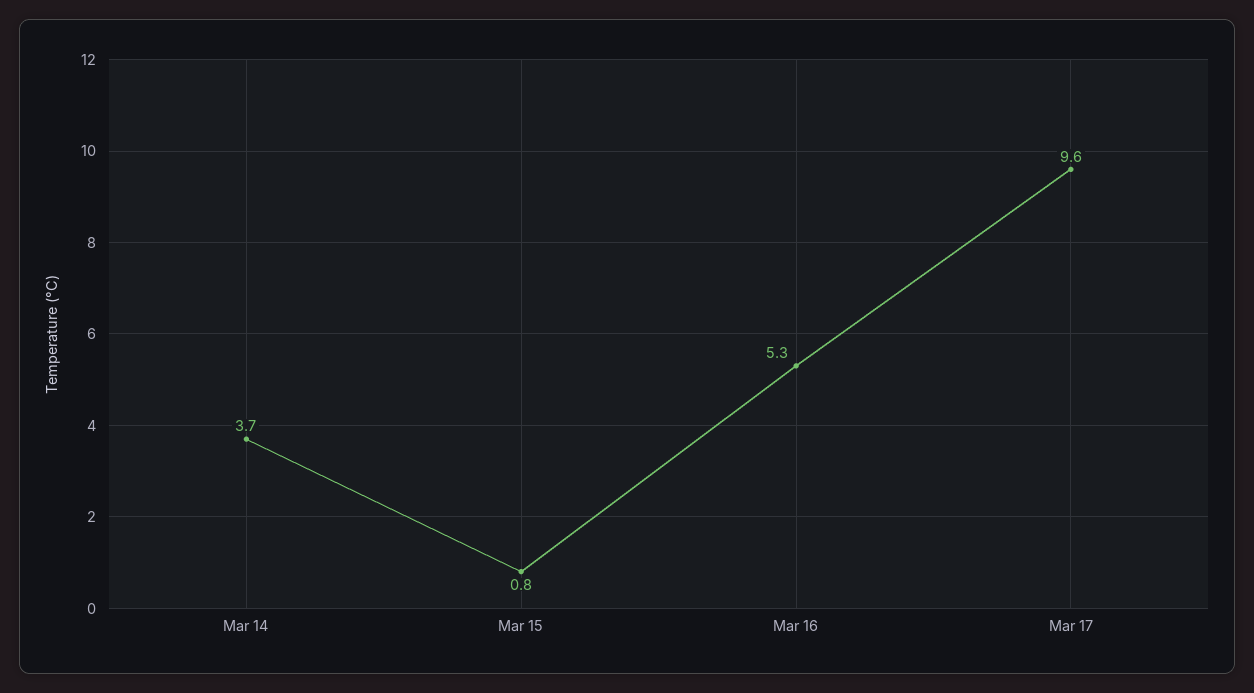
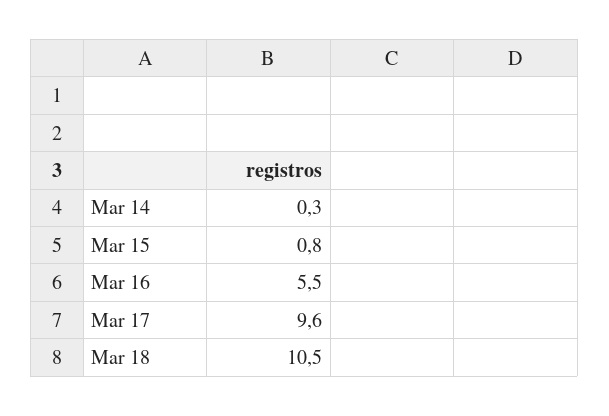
Mar 14: 3.7 -> 0.3
Mar 16: 5.3 -> 5.5
Mar 18: none -> 10.5

